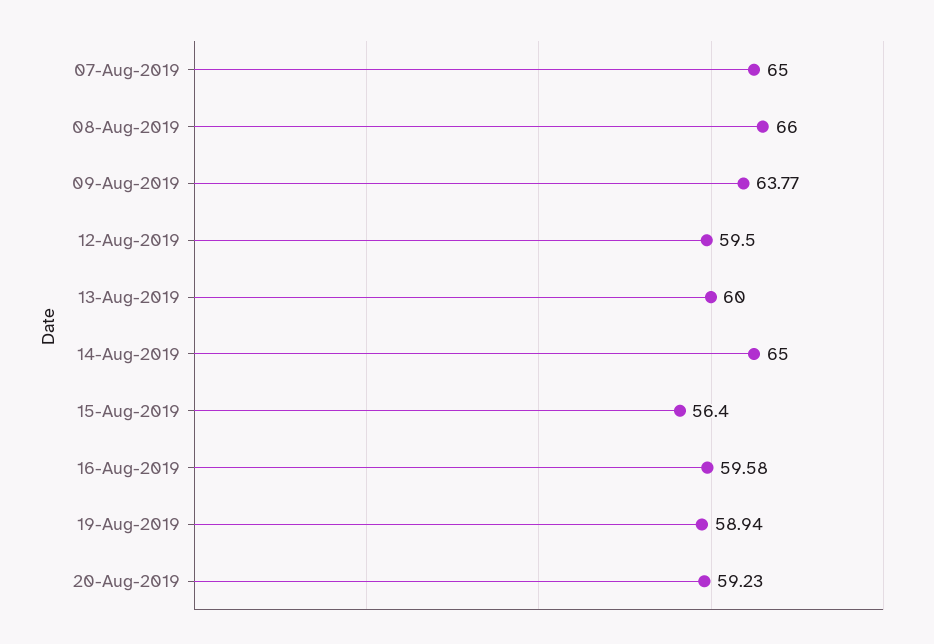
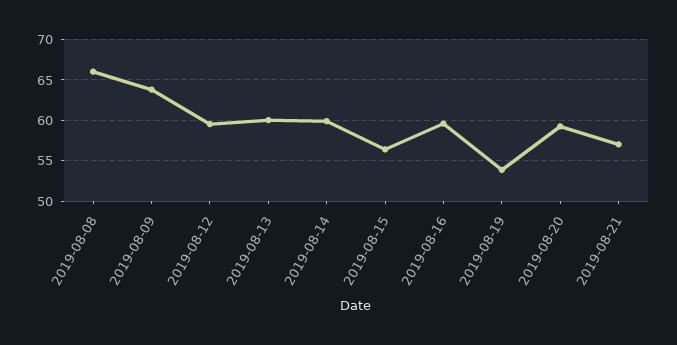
07-Aug-2019: 65 -> none
14-Aug-2019: 65 -> 60
19-Aug-2019: 58.94 -> 54
2019-08-21: none -> 57

